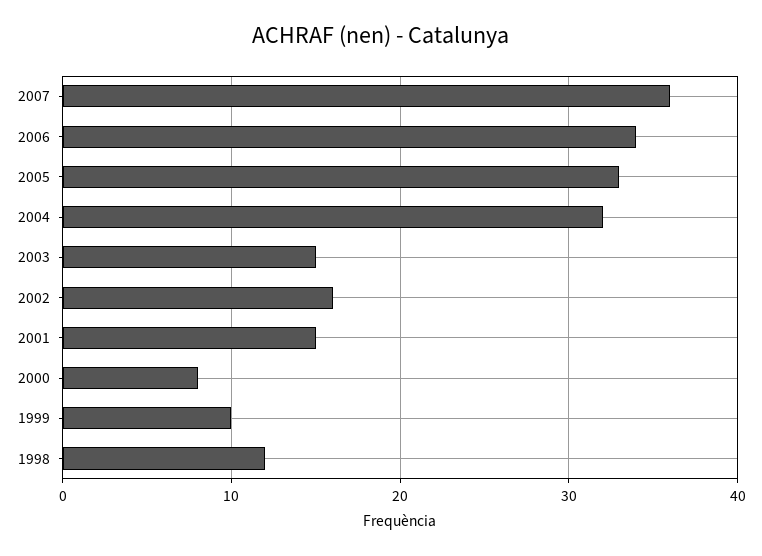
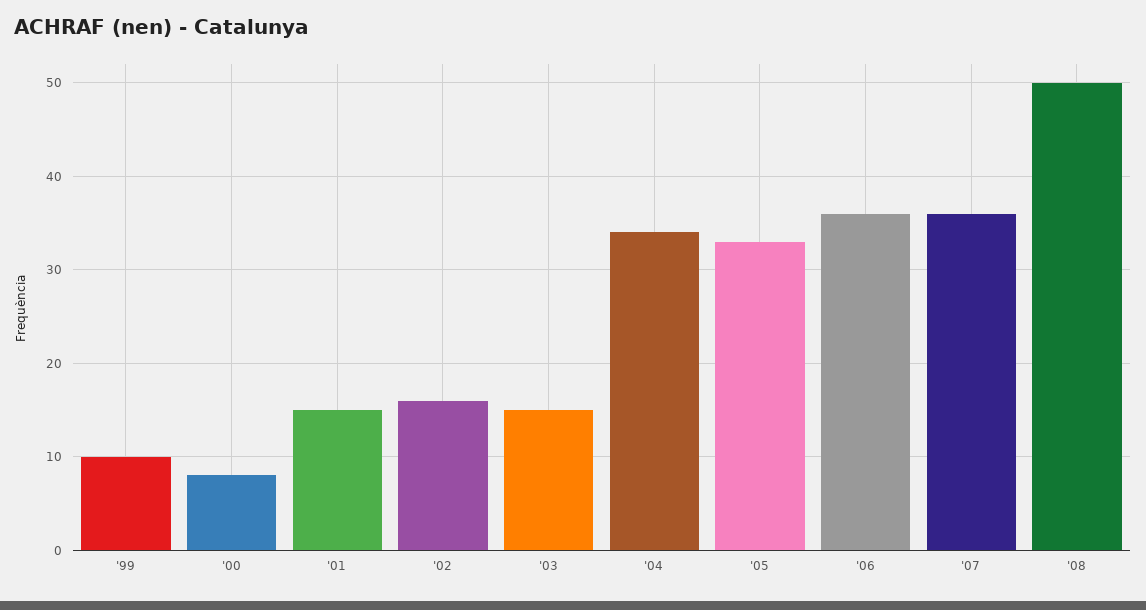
2006: 34 -> 36
2004: 32 -> 34
1998: 12 -> none
'08: none -> 50

